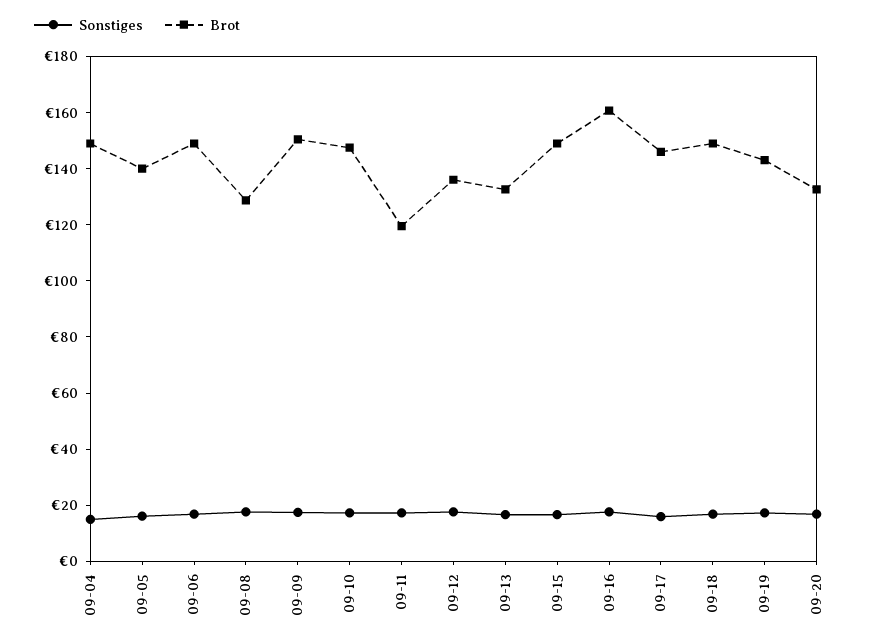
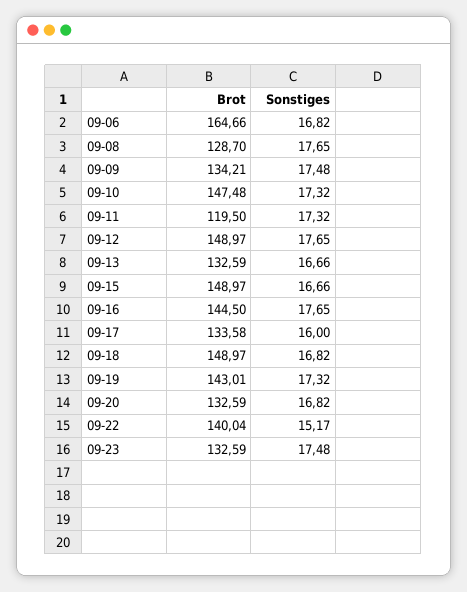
Sonstiges, 09-04: 15 -> none
Brot, 09-04: 150 -> none
Sonstiges, 09-05: 15 -> none
Brot, 09-05: 140 -> none
Brot, 09-06: 150 -> 164.66
Brot, 09-09: 150 -> 134.21
Brot, 09-12: 135 -> 148.97
Brot, 09-16: 160 -> 144.5
Brot, 09-17: 145 -> 133.58
Brot, 09-22: none -> 140.04
Sonstiges, 09-22: none -> 15.17
Brot, 09-23: none -> 132.59
Sonstiges, 09-23: none -> 17.48

